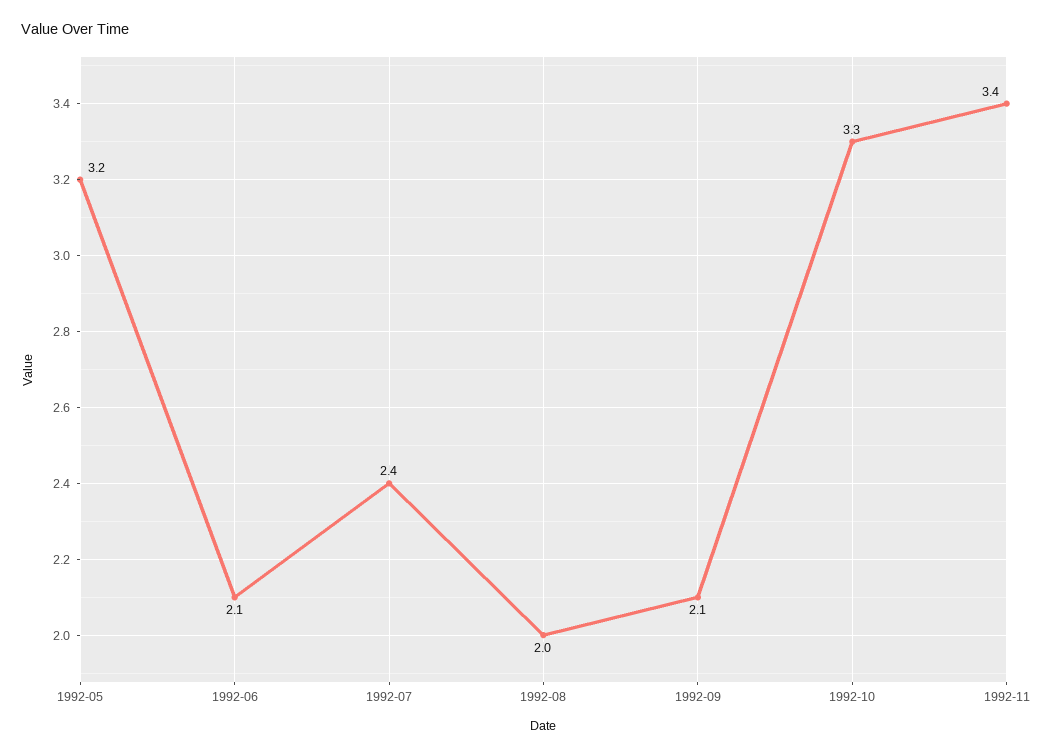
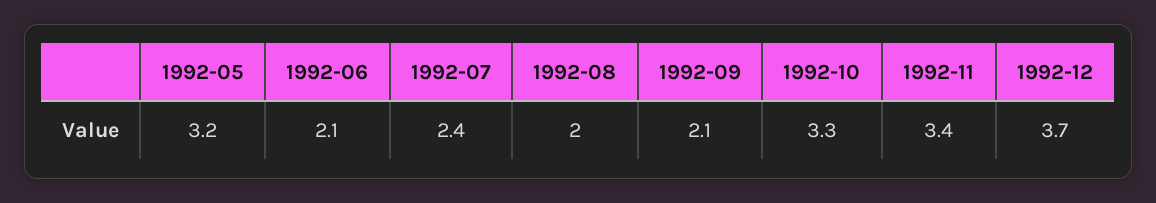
1992-12: none -> 3.7

